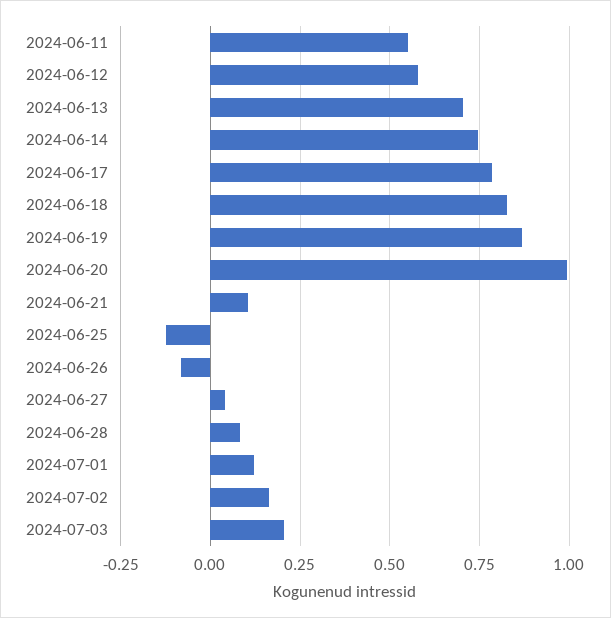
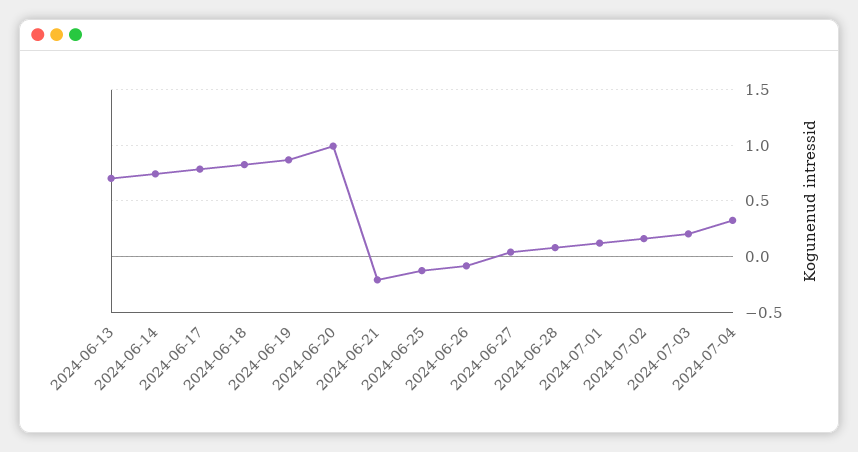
2024-06-11: 0.55 -> none
2024-06-12: 0.575 -> none
2024-06-21: 0.1 -> -0.2
2024-07-04: none -> 0.3

